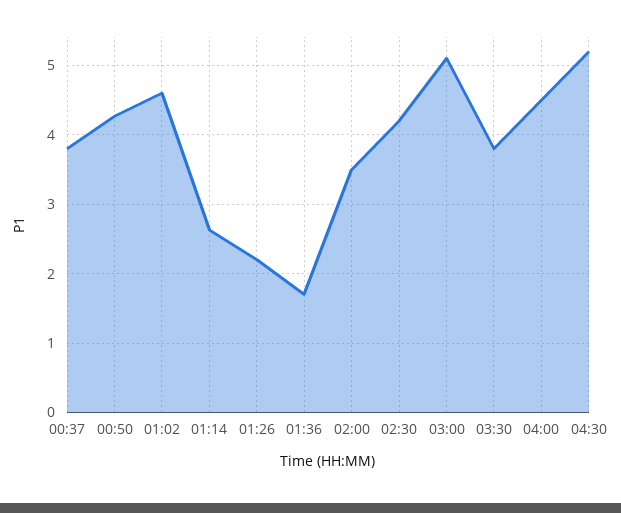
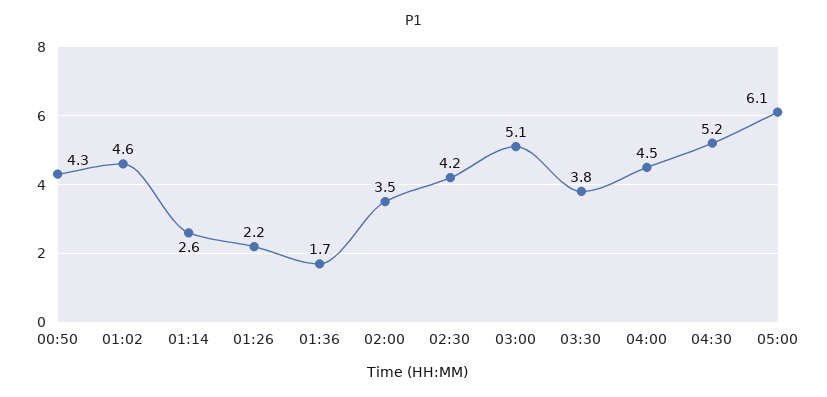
00:37: 3.8 -> none
05:00: none -> 6.1

